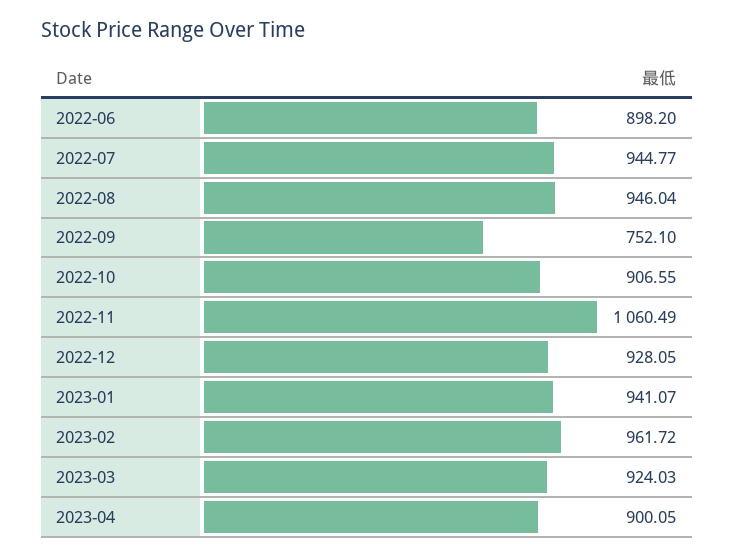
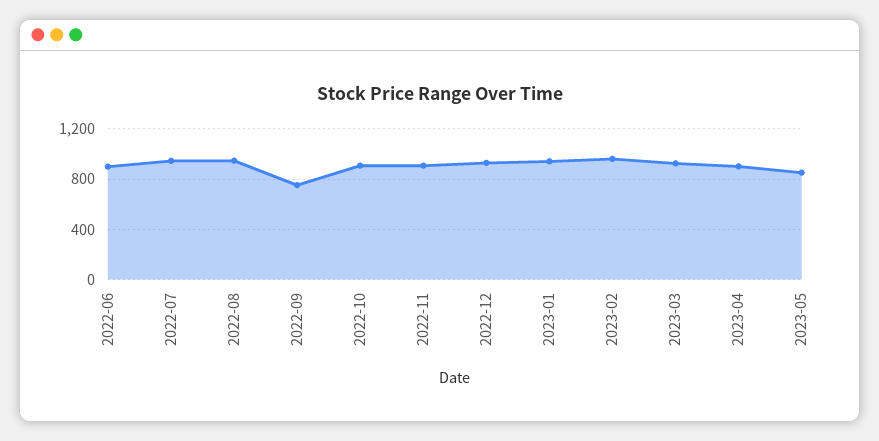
2022-11: 1060.49 -> 900
2023-05: none -> 850

